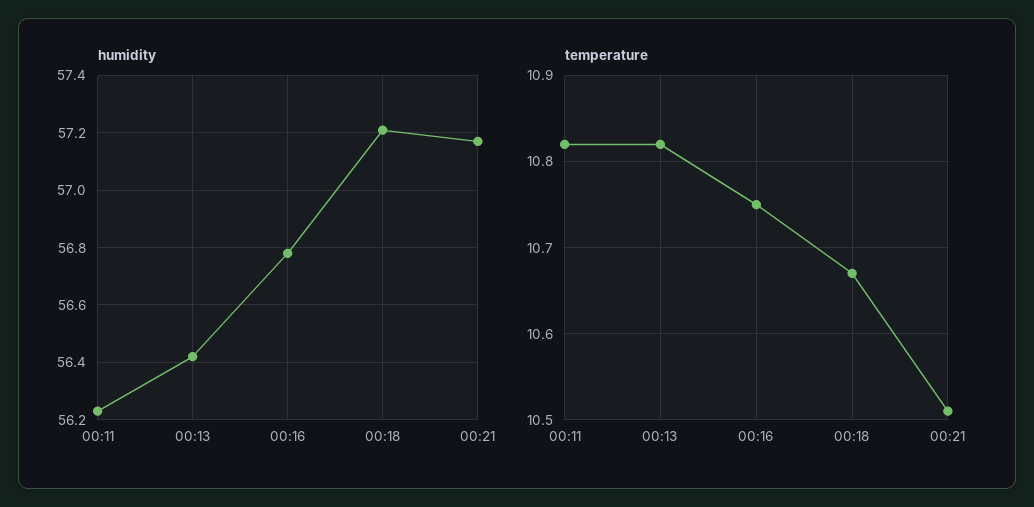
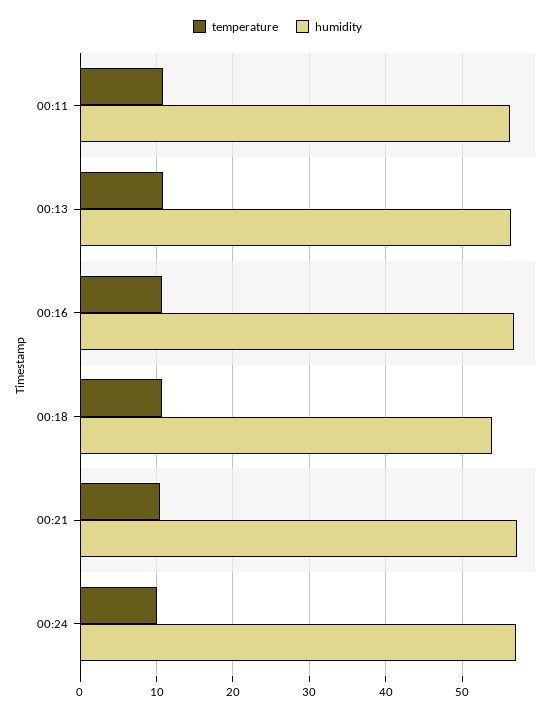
humidity, 00:18: 57.2 -> 54
temperature, 00:24: none -> 10
humidity, 00:24: none -> 57

